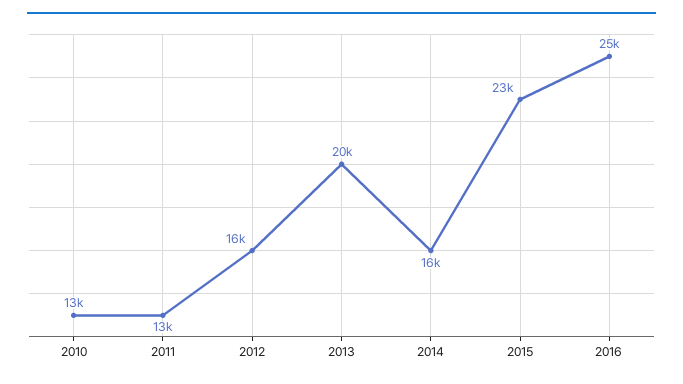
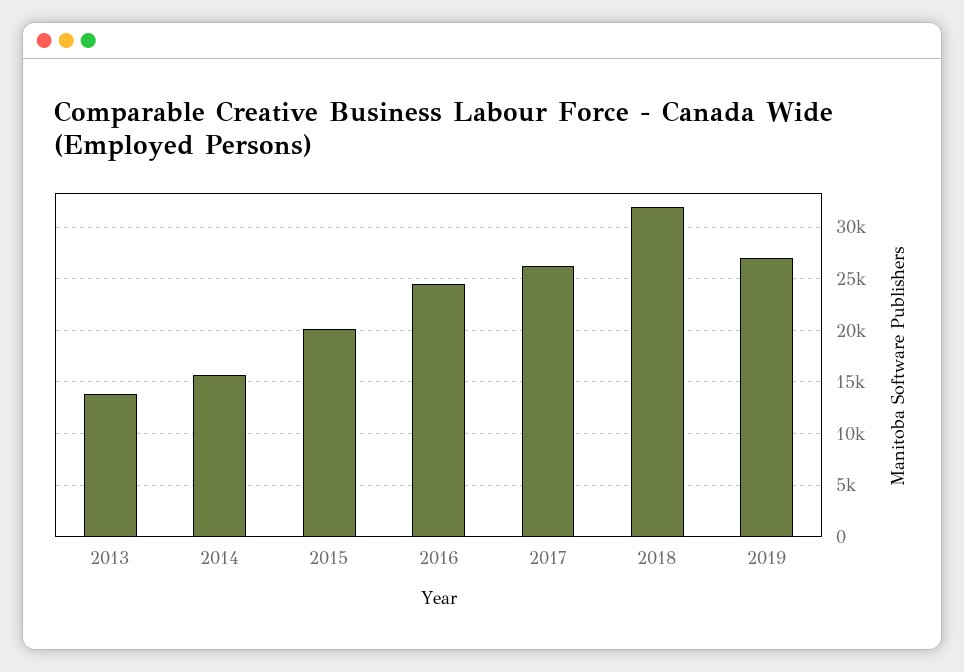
2010: 13000 -> none
2011: 13000 -> none
2012: 16000 -> none
2013: 20000 -> 14000
2015: 23000 -> 20000
2017: none -> 26000
2018: none -> 32000
2019: none -> 27000

